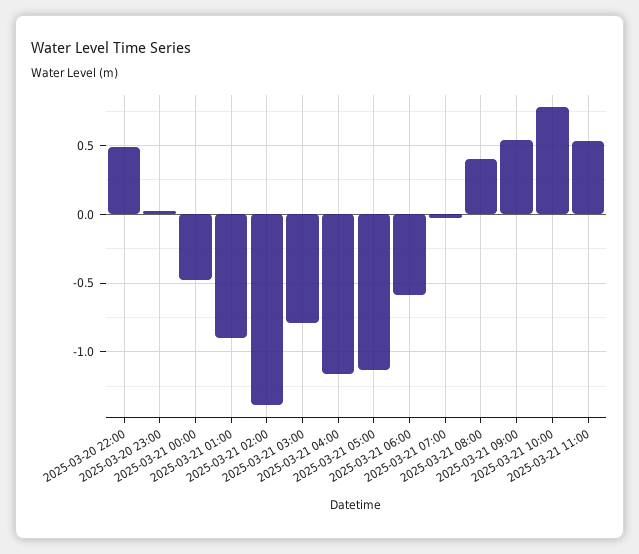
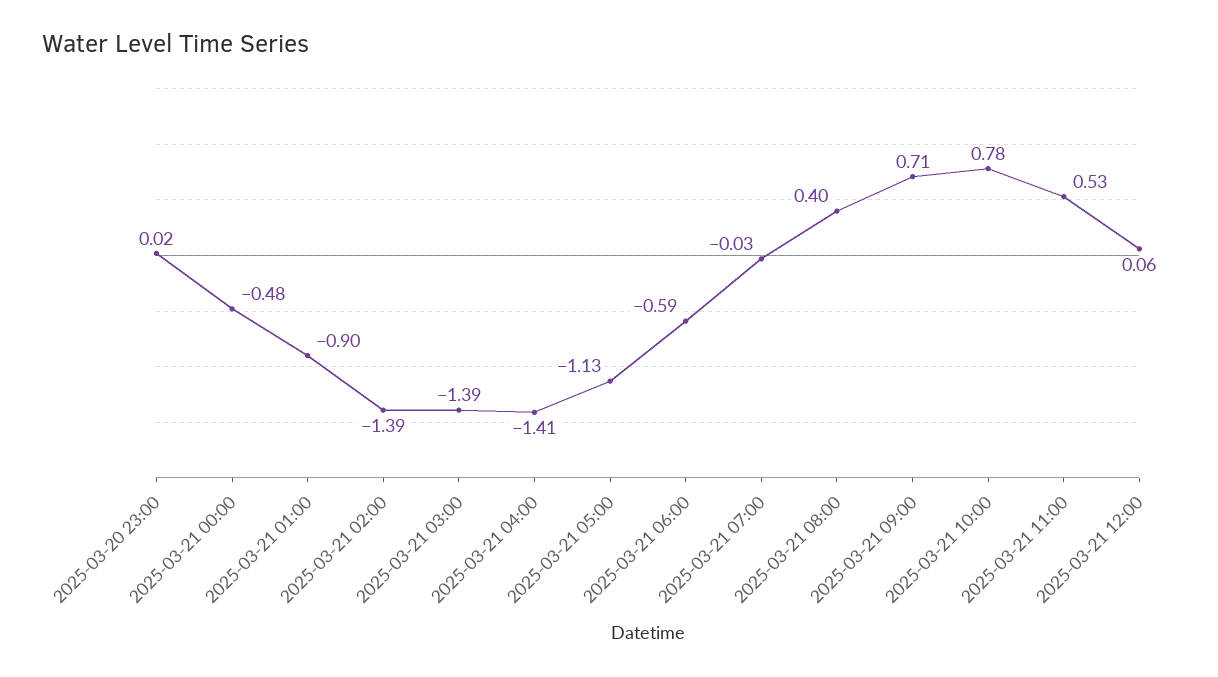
2025-03-20 22:00: 0.5 -> none
2025-03-21 03:00: -0.8 -> -1.39
2025-03-21 04:00: -1.15 -> -1.41
2025-03-21 09:00: 0.55 -> 0.71
2025-03-21 12:00: none -> 0.06

